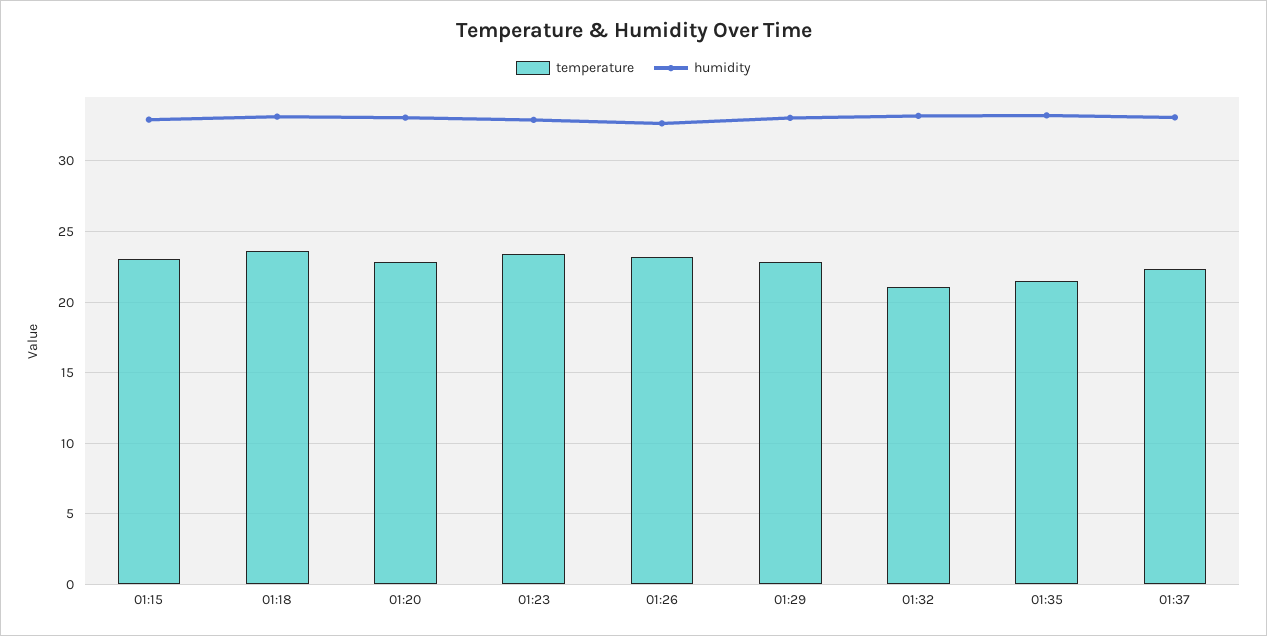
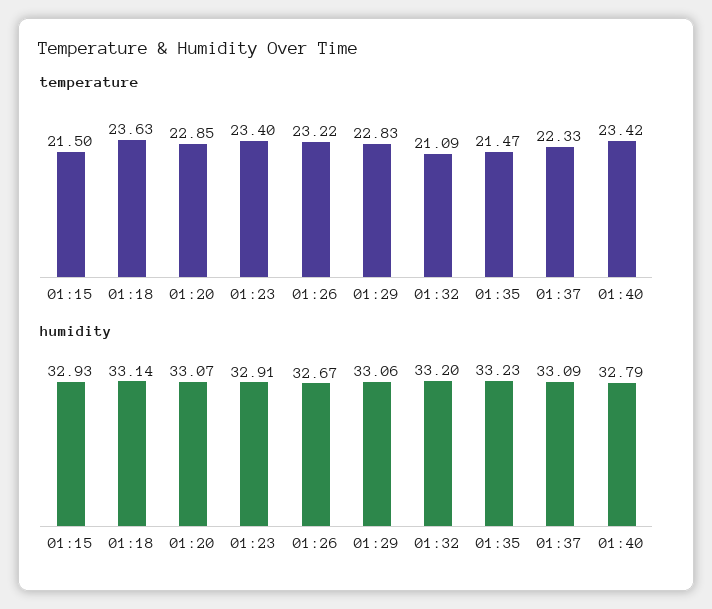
temperature, 01:15: 23 -> 21.5
temperature, 01:40: none -> 23.42
humidity, 01:40: none -> 32.79

